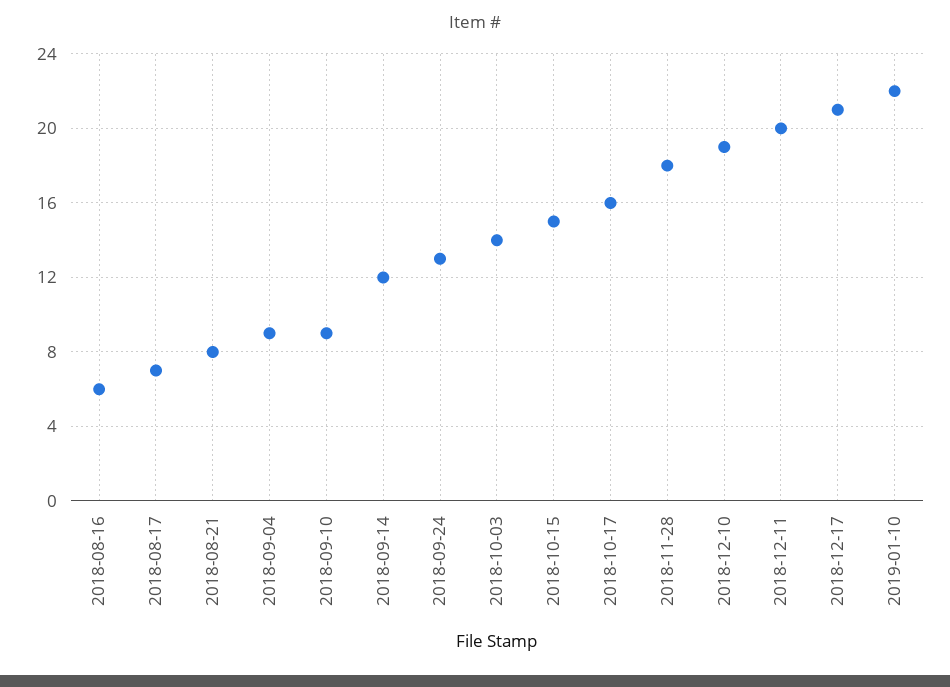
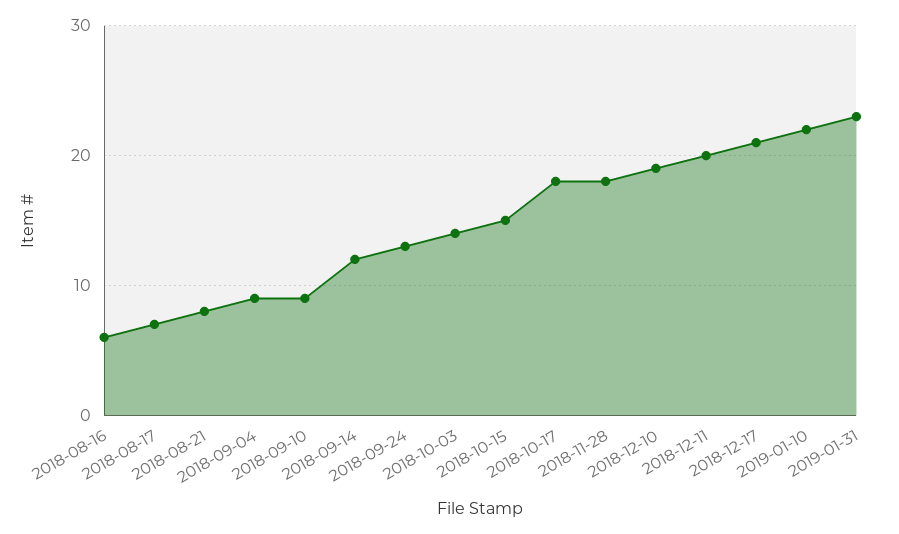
2018-10-17: 16 -> 18
2019-01-31: none -> 23

